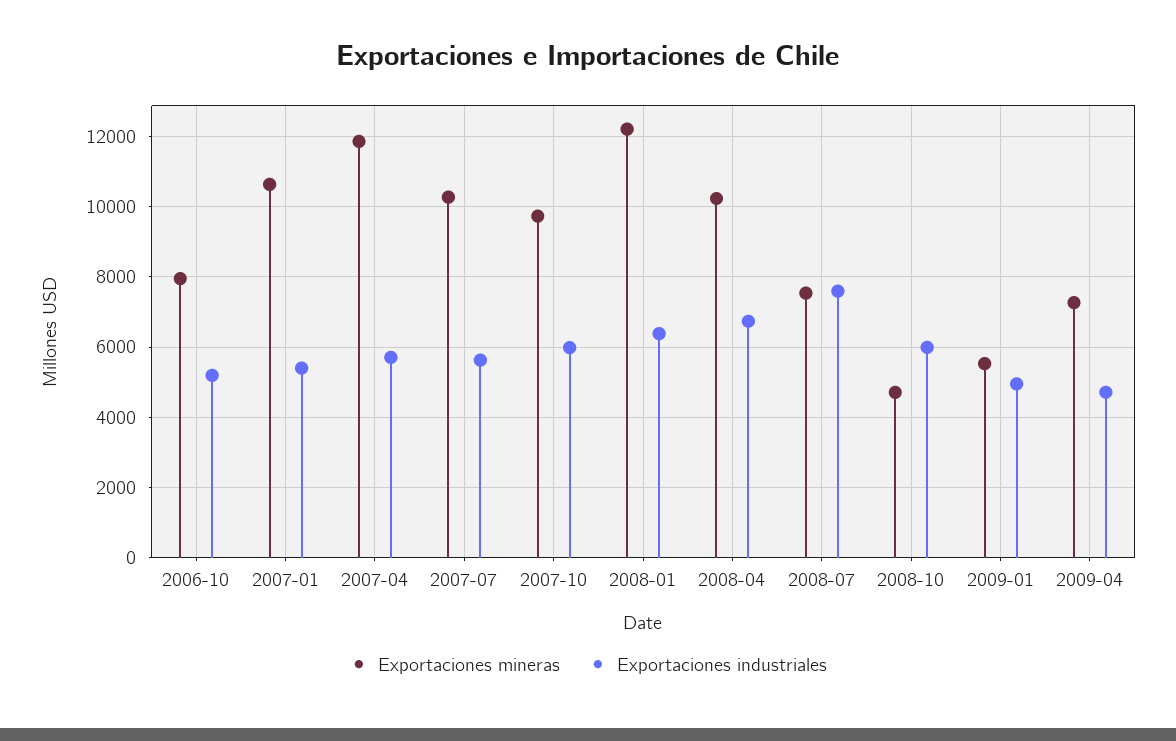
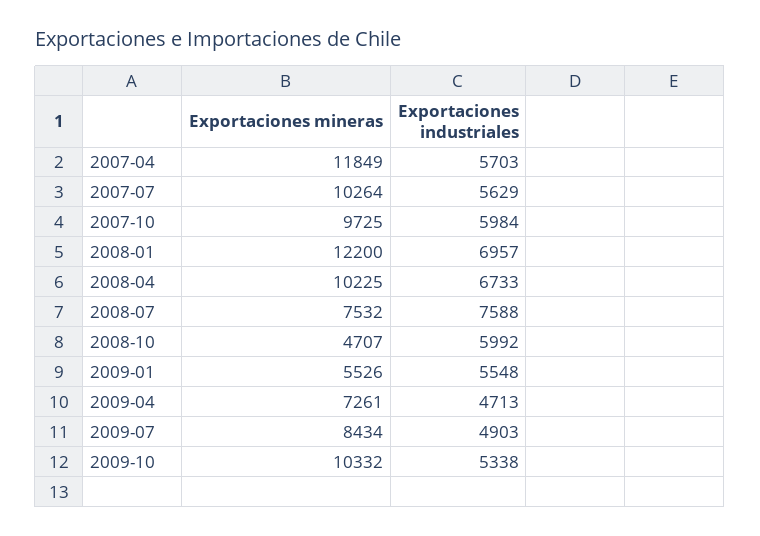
Exportaciones mineras, 2006-10: 8000 -> none
Exportaciones industriales, 2006-10: 5200 -> none
Exportaciones mineras, 2007-01: 10600 -> none
Exportaciones industriales, 2007-01: 5400 -> none
Exportaciones industriales, 2008-01: 6400 -> 6957
Exportaciones industriales, 2009-01: 5000 -> 5548
Exportaciones mineras, 2009-07: none -> 8434
Exportaciones industriales, 2009-07: none -> 4903
Exportaciones mineras, 2009-10: none -> 10332
Exportaciones industriales, 2009-10: none -> 5338

